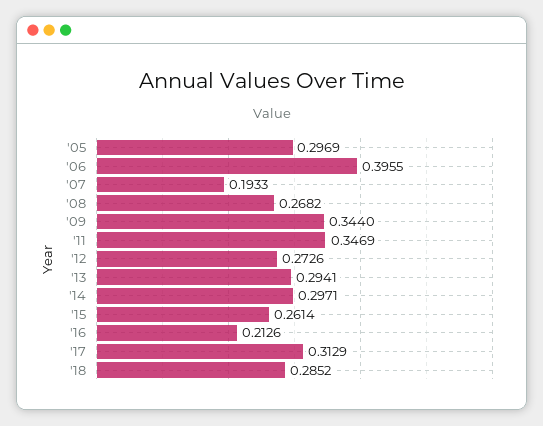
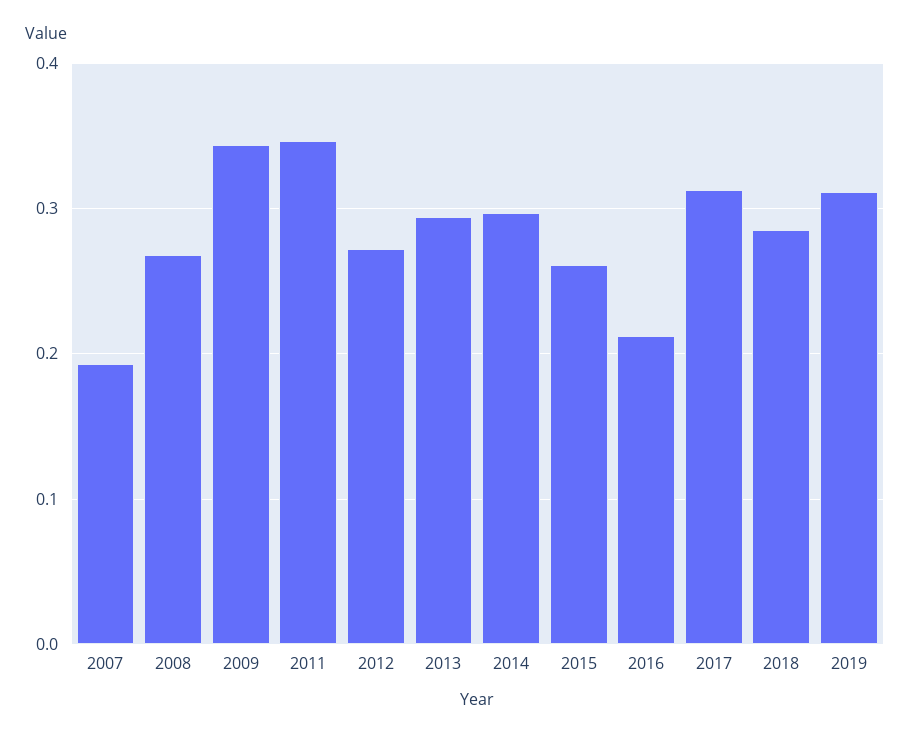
'05: 0.2969 -> none
'06: 0.3955 -> none
2019: none -> 0.31

